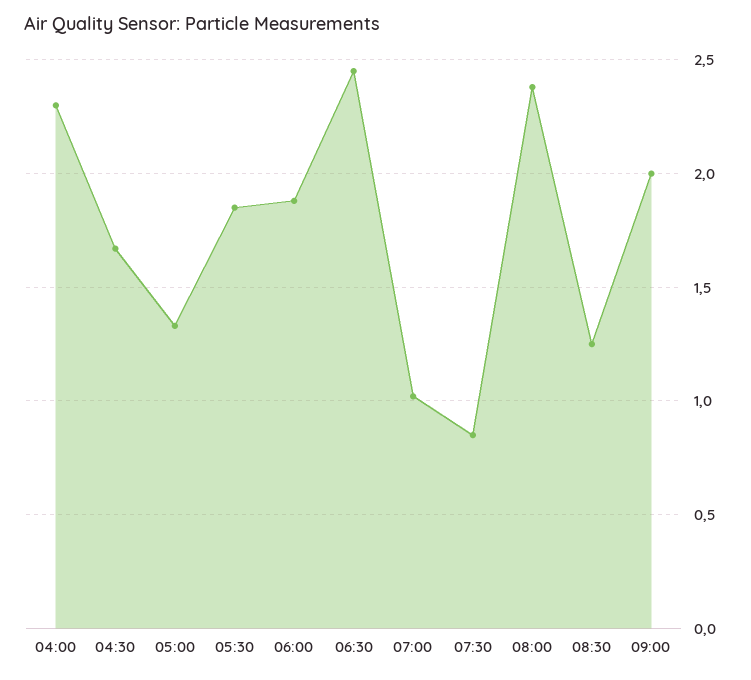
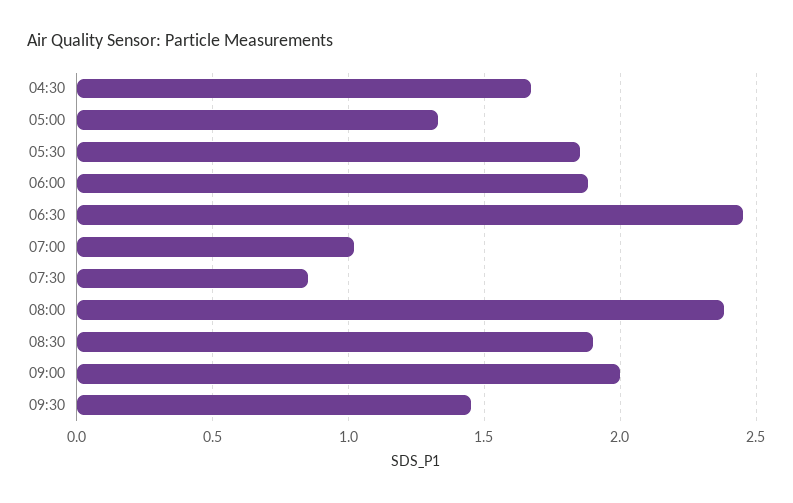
04:00: 2.3 -> none
08:30: 1.25 -> 1.9
09:30: none -> 1.45

